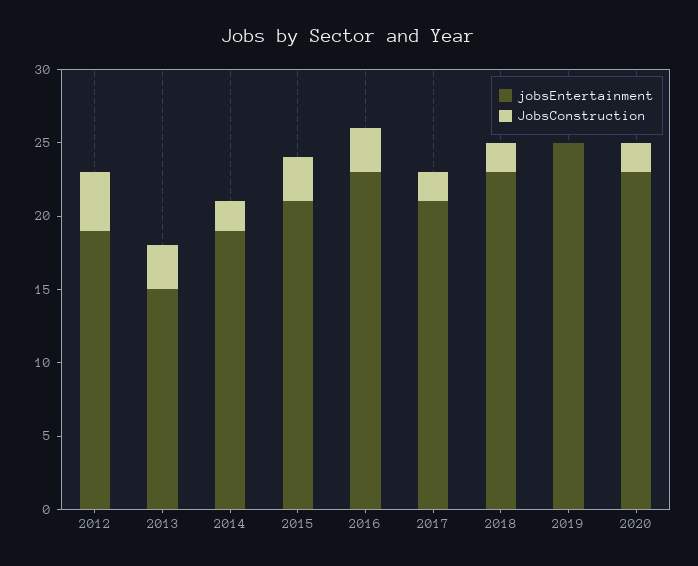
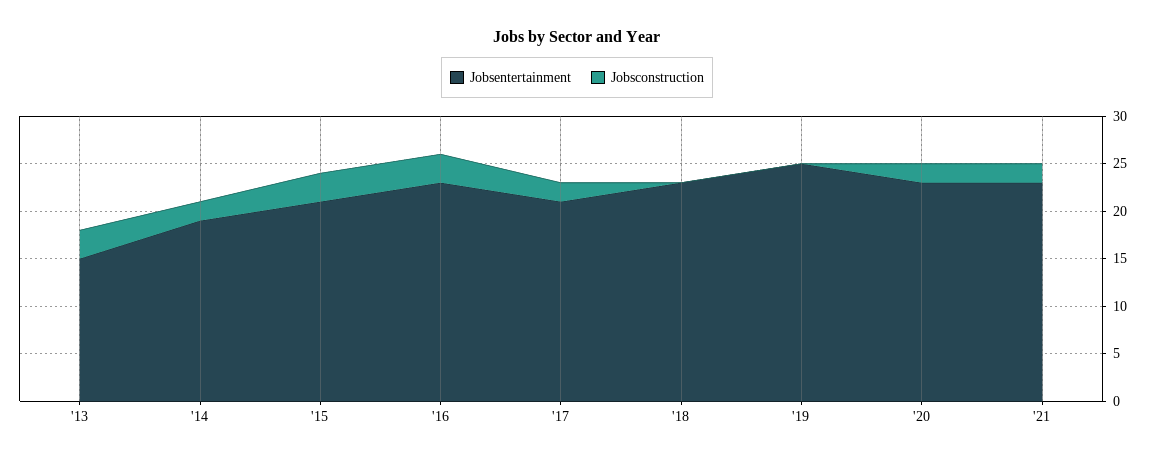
jobsEntertainment, 2012: 19 -> none
JobsConstruction, 2012: 4 -> none
JobsConstruction, 2018: 2 -> 0
jobsEntertainment, '21: none -> 23
JobsConstruction, '21: none -> 2

